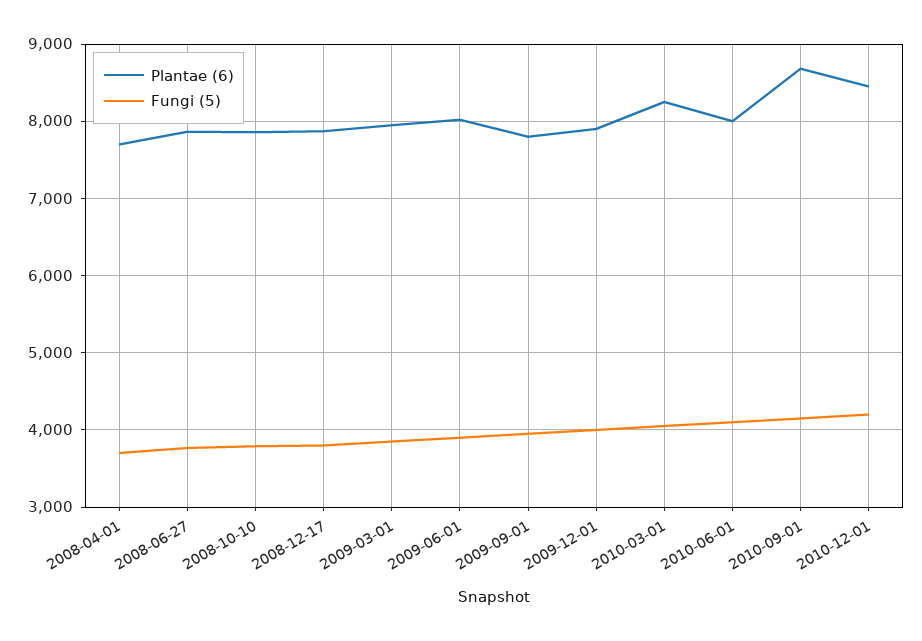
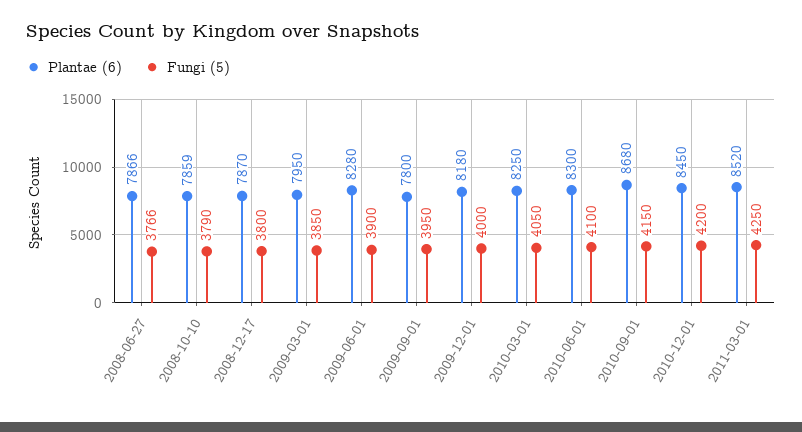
Plantae (6), 2008-04-01: 7700 -> none
Fungi (5), 2008-04-01: 3700 -> none
Plantae (6), 2009-06-01: 8000 -> 8280
Plantae (6), 2009-12-01: 7900 -> 8180
Plantae (6), 2010-06-01: 8000 -> 8300
Plantae (6), 2011-03-01: none -> 8520
Fungi (5), 2011-03-01: none -> 4250

